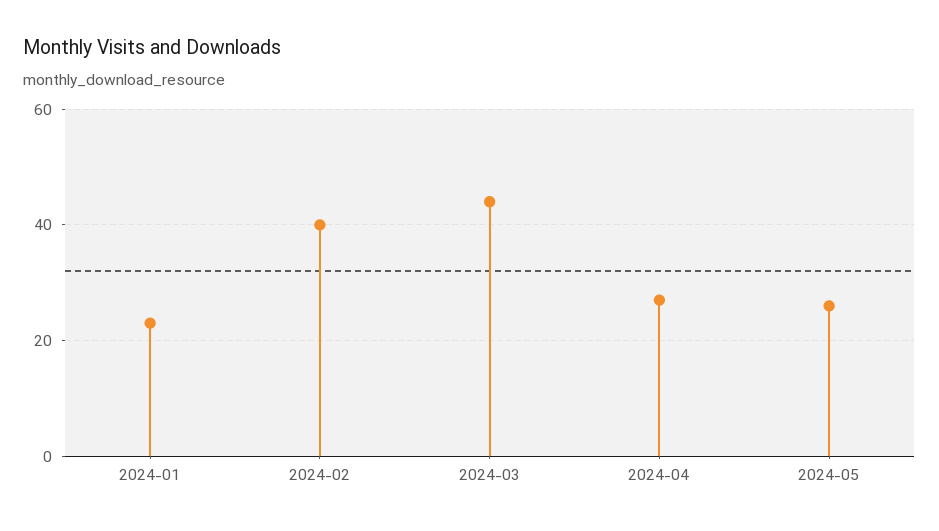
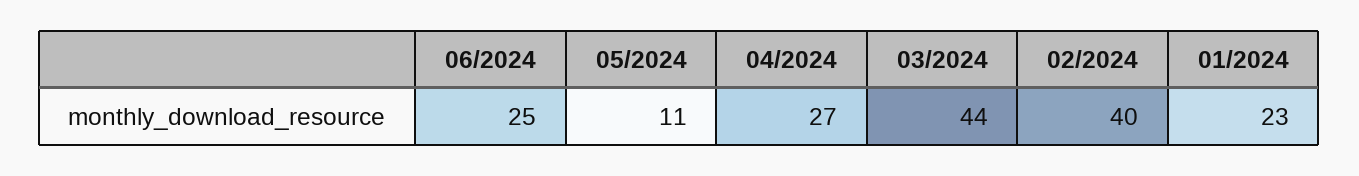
2024-05: 25 -> 11
06/2024: none -> 25

